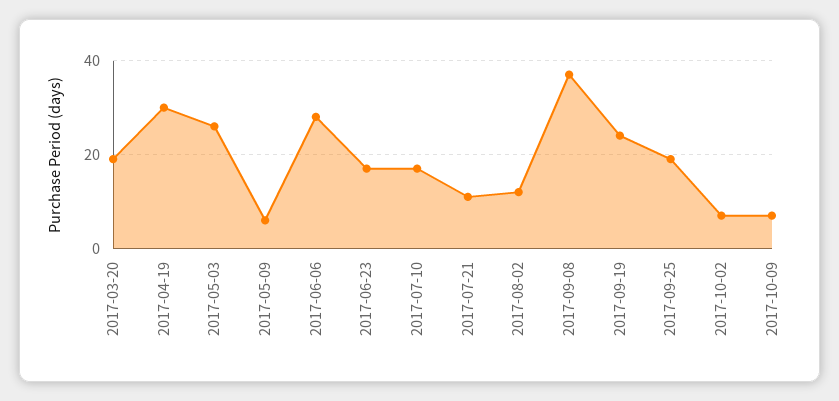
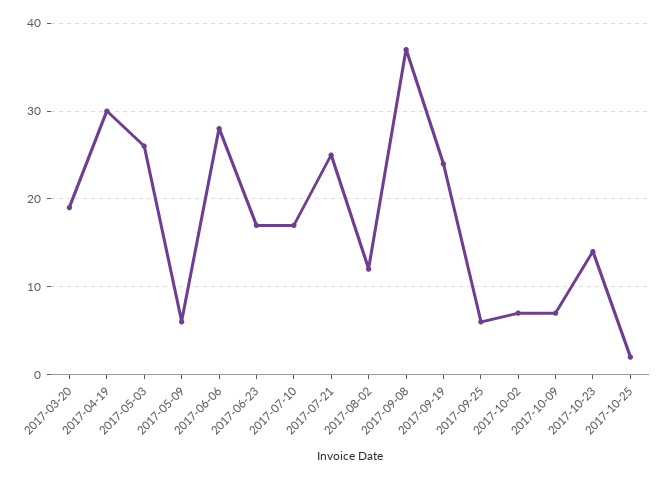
2017-07-21: 10 -> 25
2017-09-25: 20 -> 6
2017-10-23: none -> 14
2017-10-25: none -> 2

